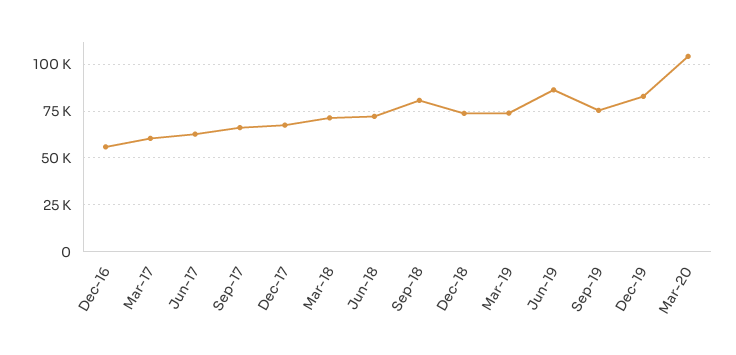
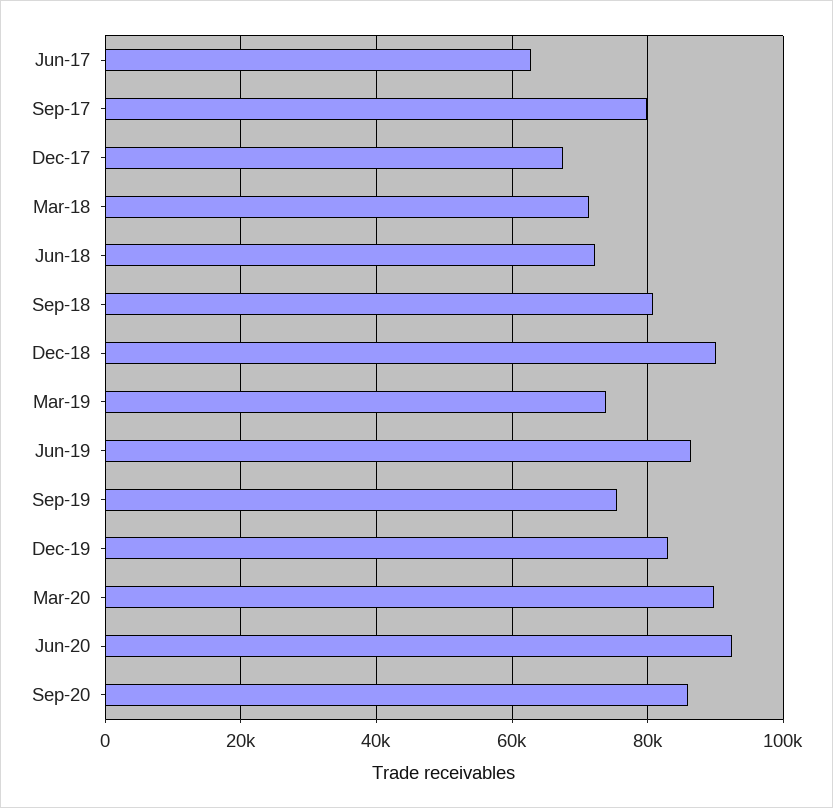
Dec-16: 55000 -> none
Mar-17: 60000 -> none
Sep-17: 65000 -> 80000
Dec-18: 75000 -> 90000
Mar-20: 105000 -> 90000
Jun-20: none -> 92000
Sep-20: none -> 86000

